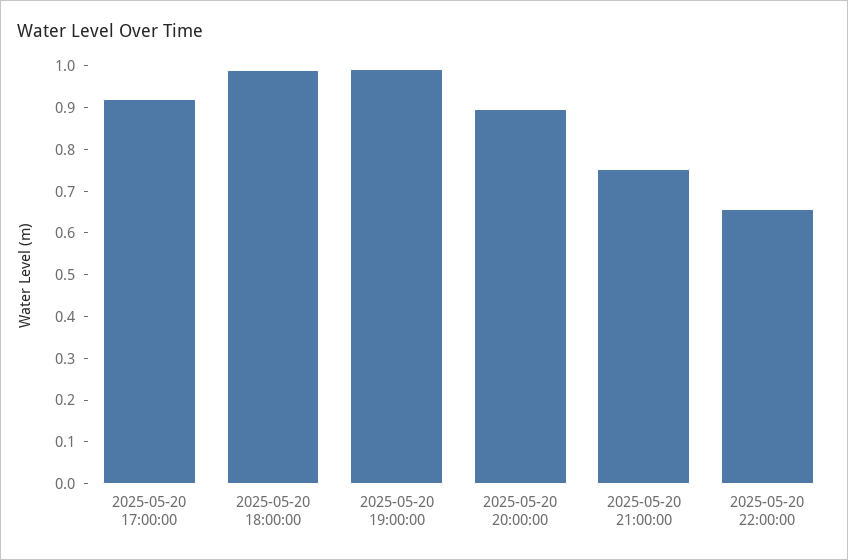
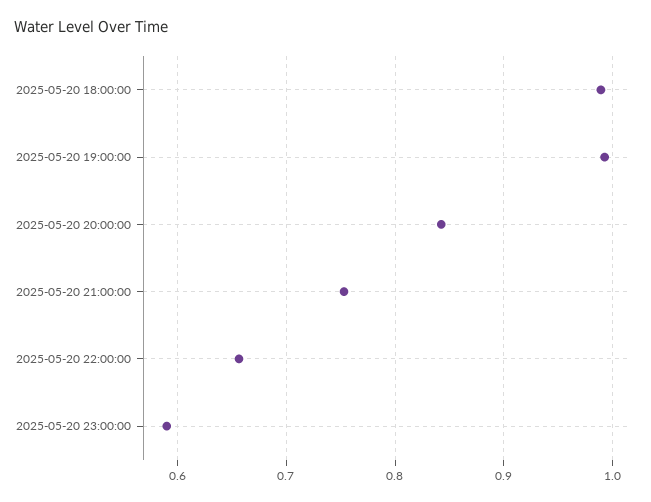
2025-05-20 17:00:00: 0.92 -> none
2025-05-20 20:00:00: 0.9 -> 0.84
2025-05-20 23:00:00: none -> 0.59

